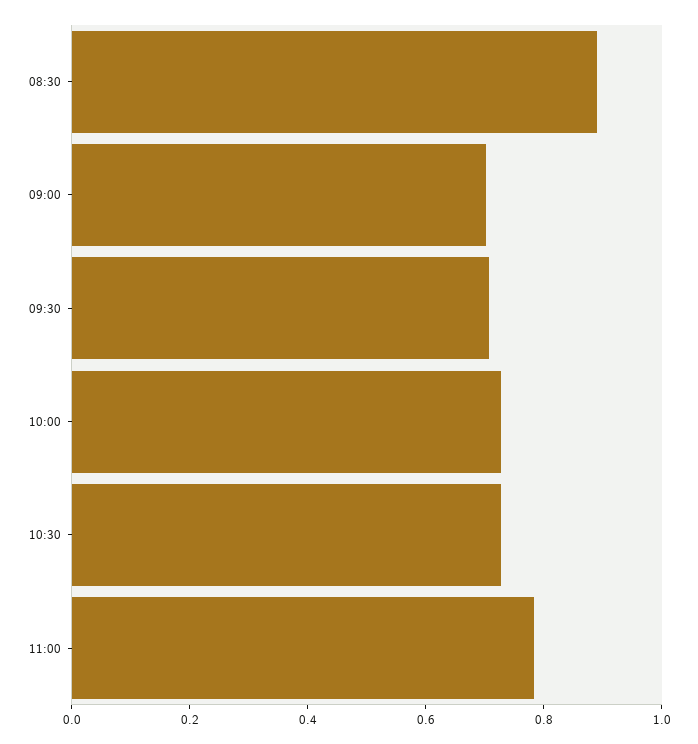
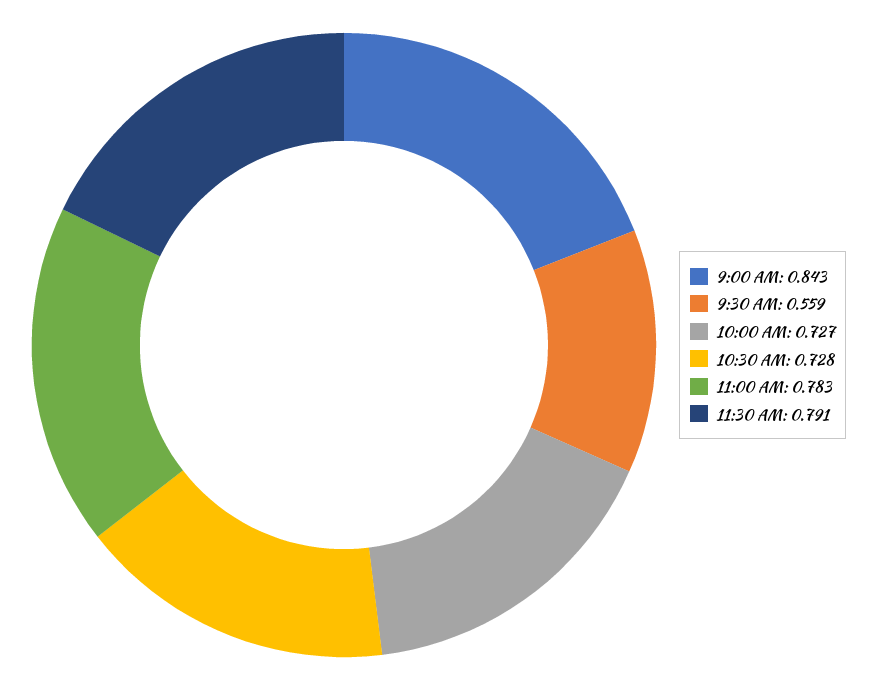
08:30: 0.9 -> none
09:00: 0.7 -> 0.843
09:30: 0.7 -> 0.559
11:30 AM: none -> 0.791

